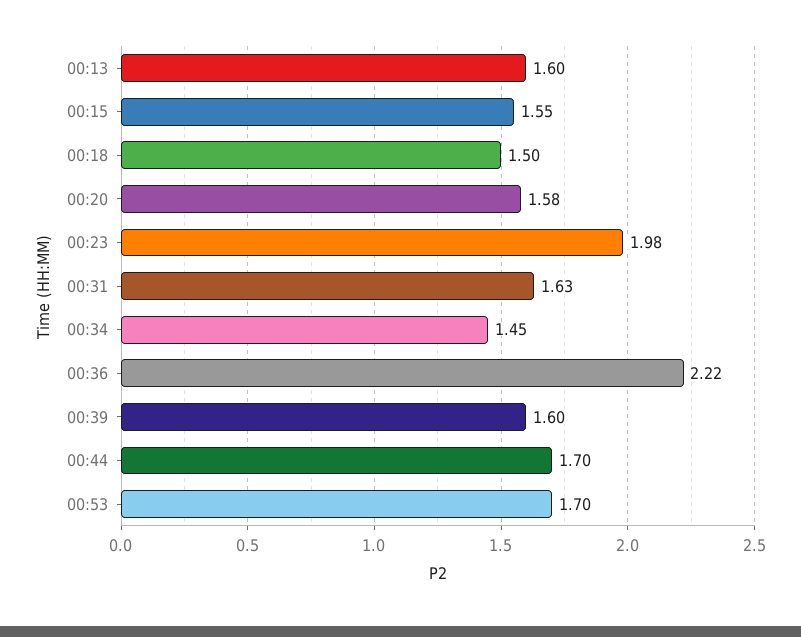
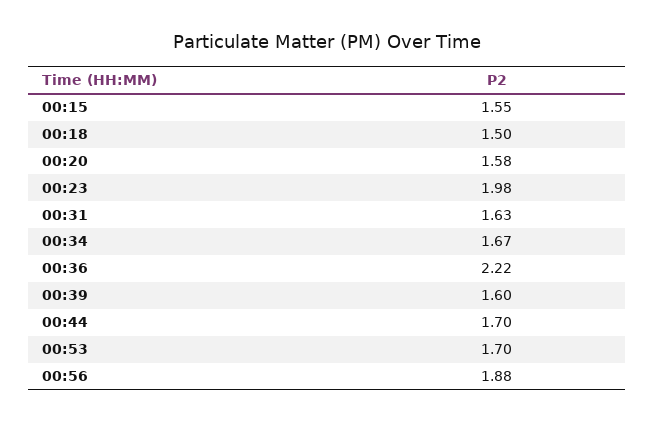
00:13: 1.6 -> none
00:34: 1.45 -> 1.67
00:56: none -> 1.88

